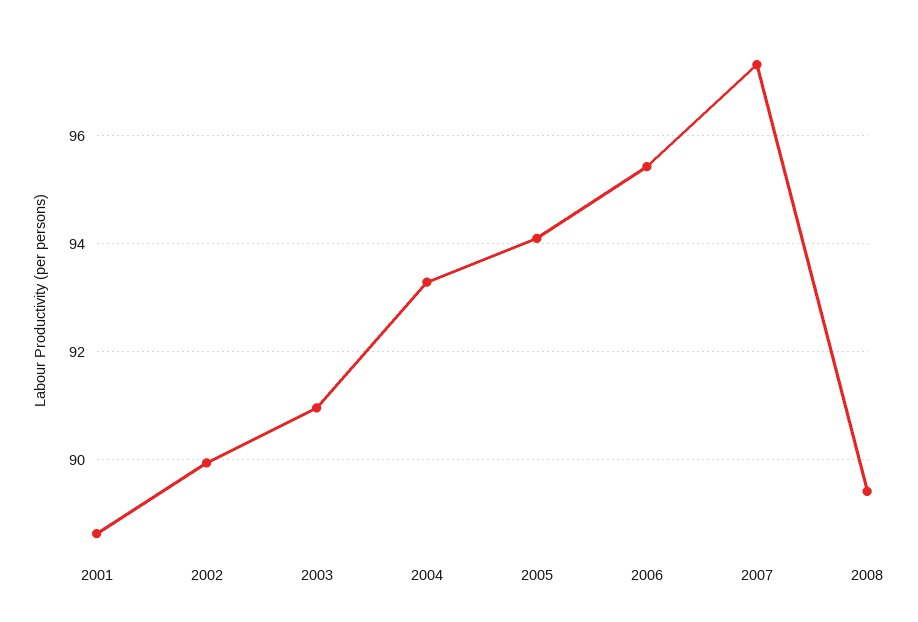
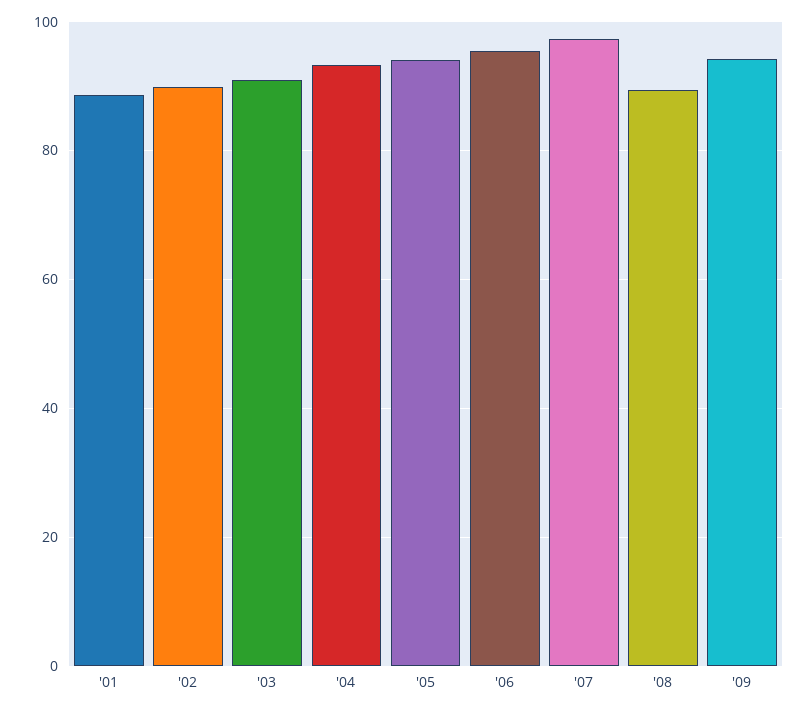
'09: none -> 94

